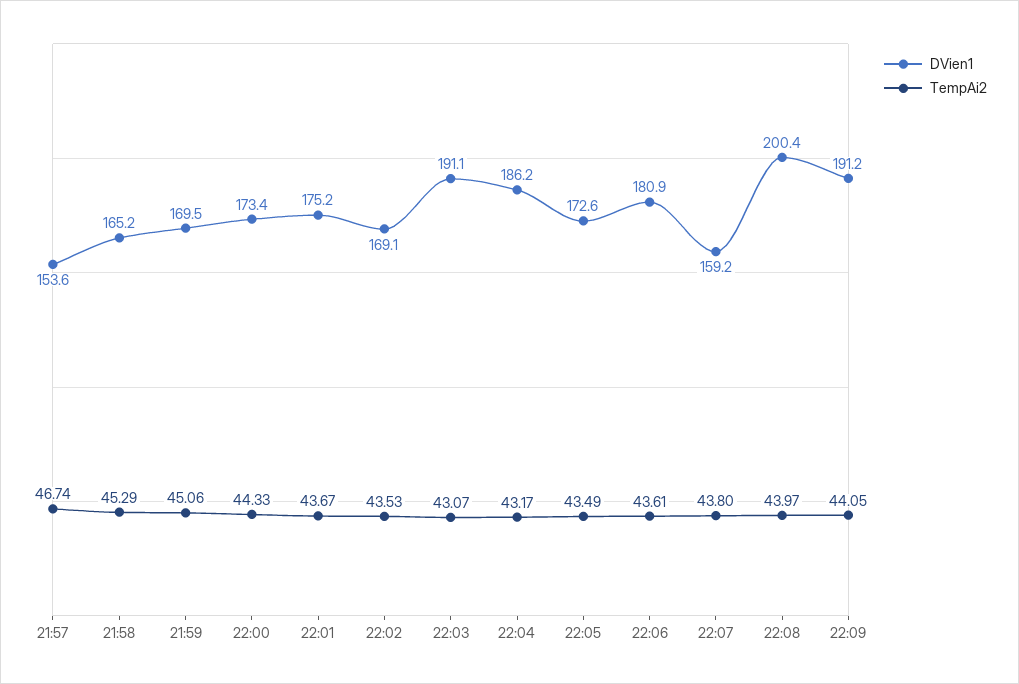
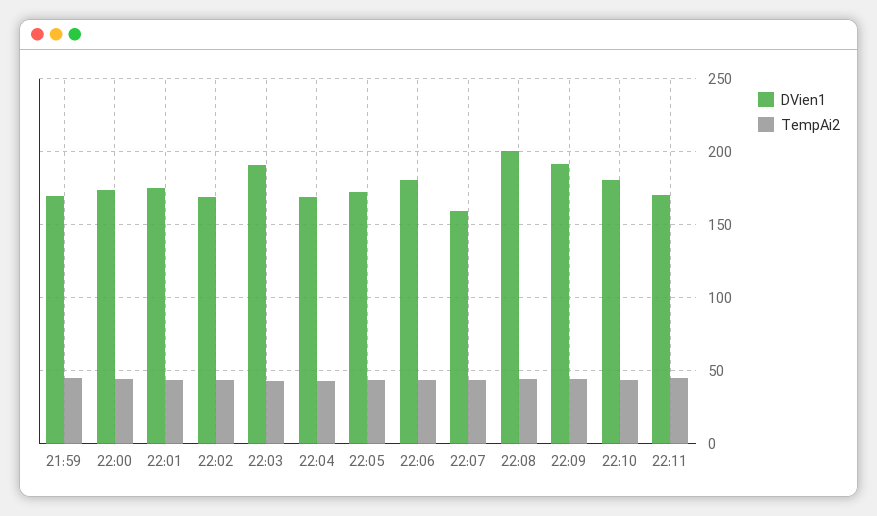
DVien1, 21:57: 153.6 -> none
TempAi2, 21:57: 46.74 -> none
DVien1, 21:58: 165.2 -> none
TempAi2, 21:58: 45.29 -> none
DVien1, 22:04: 186.2 -> 170
DVien1, 22:10: none -> 180
TempAi2, 22:10: none -> 45
DVien1, 22:11: none -> 170
TempAi2, 22:11: none -> 45

